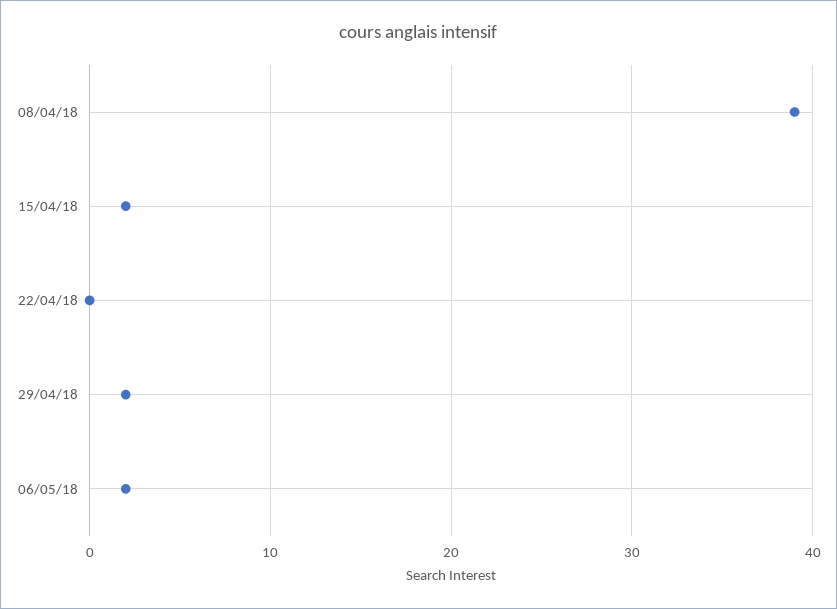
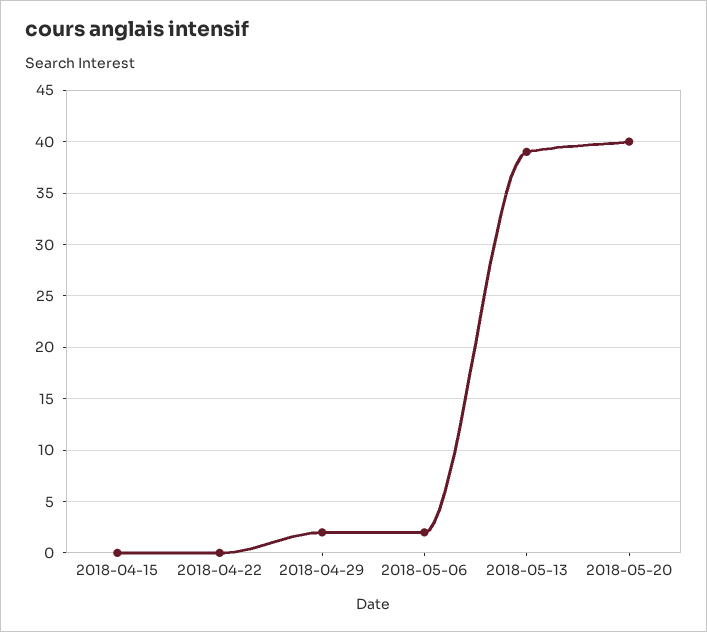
08/04/18: 39 -> none
15/04/18: 2 -> 0
2018-05-13: none -> 39
2018-05-20: none -> 40

